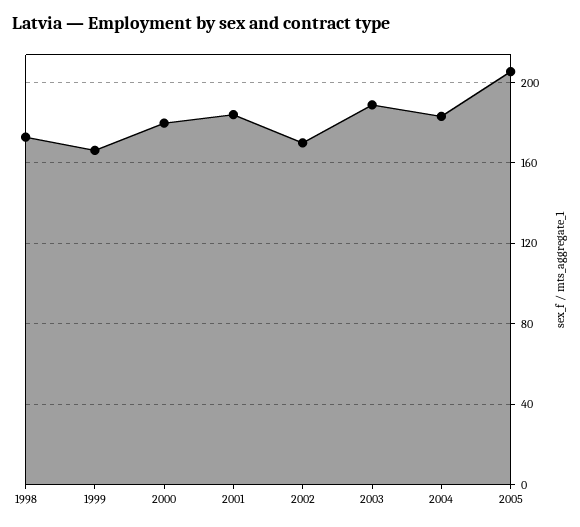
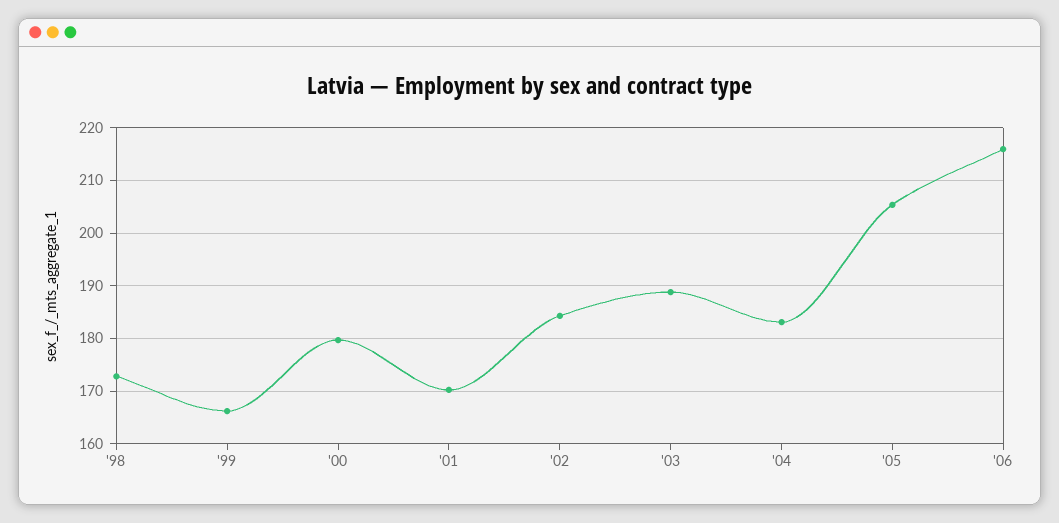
2001: 185 -> 170
2002: 170 -> 184
'06: none -> 216

